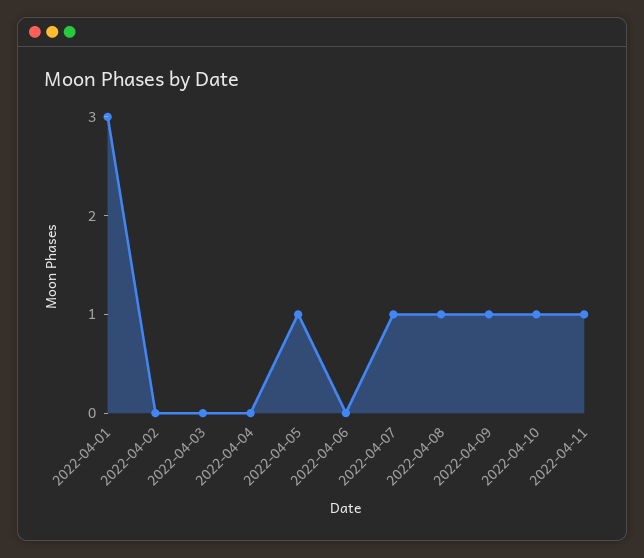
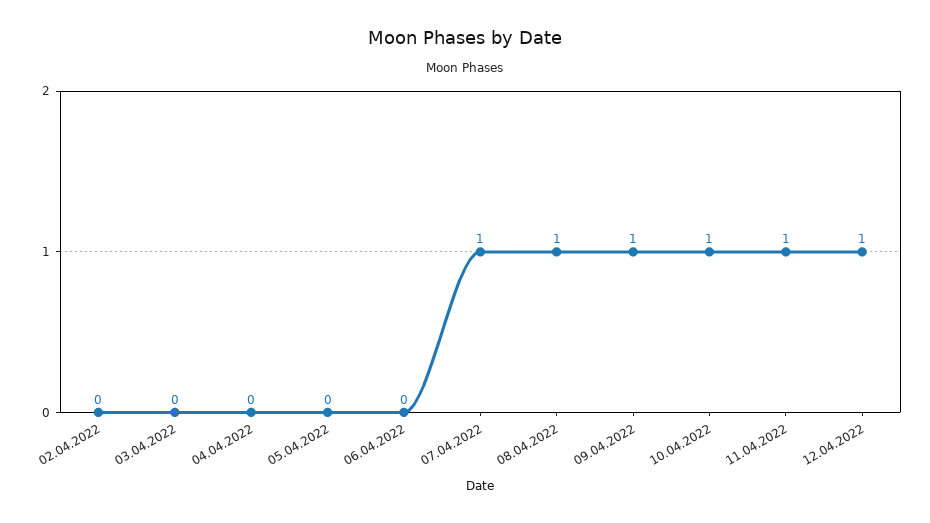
2022-04-01: 3 -> none
2022-04-05: 1 -> 0
12.04.2022: none -> 1

